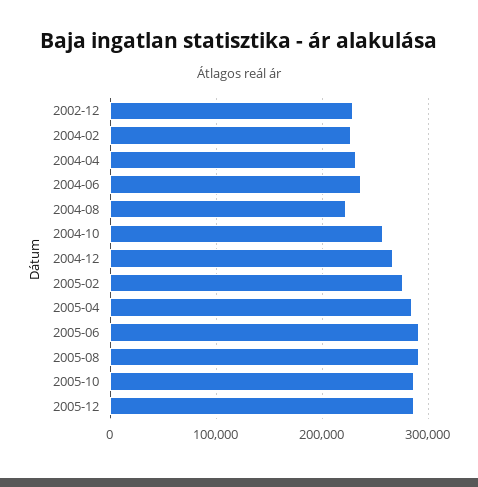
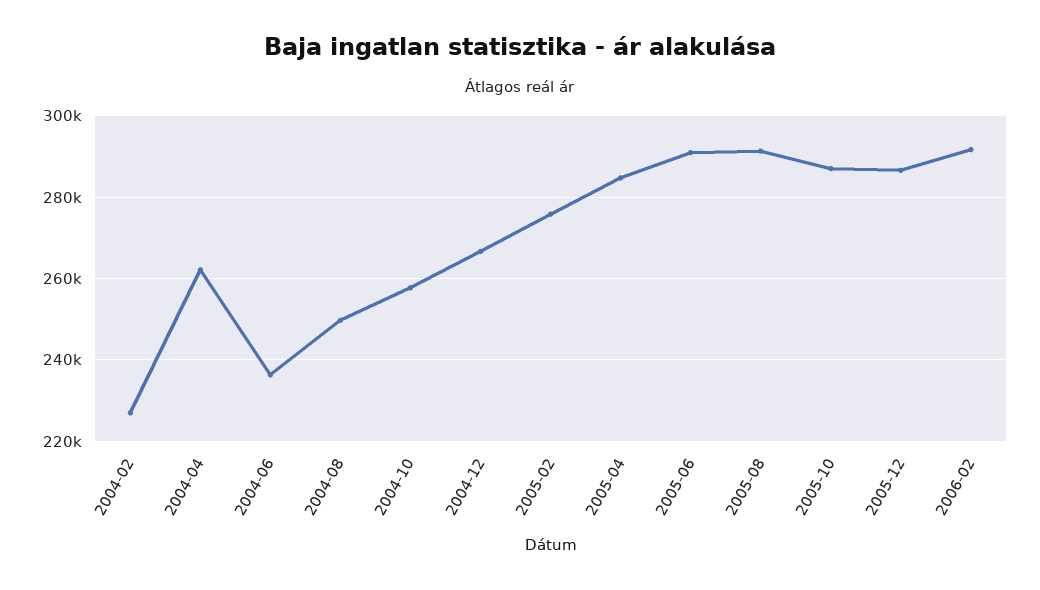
2002-12: 230000 -> none
2004-04: 230000 -> 262000
2004-08: 220000 -> 250000
2006-02: none -> 292000

